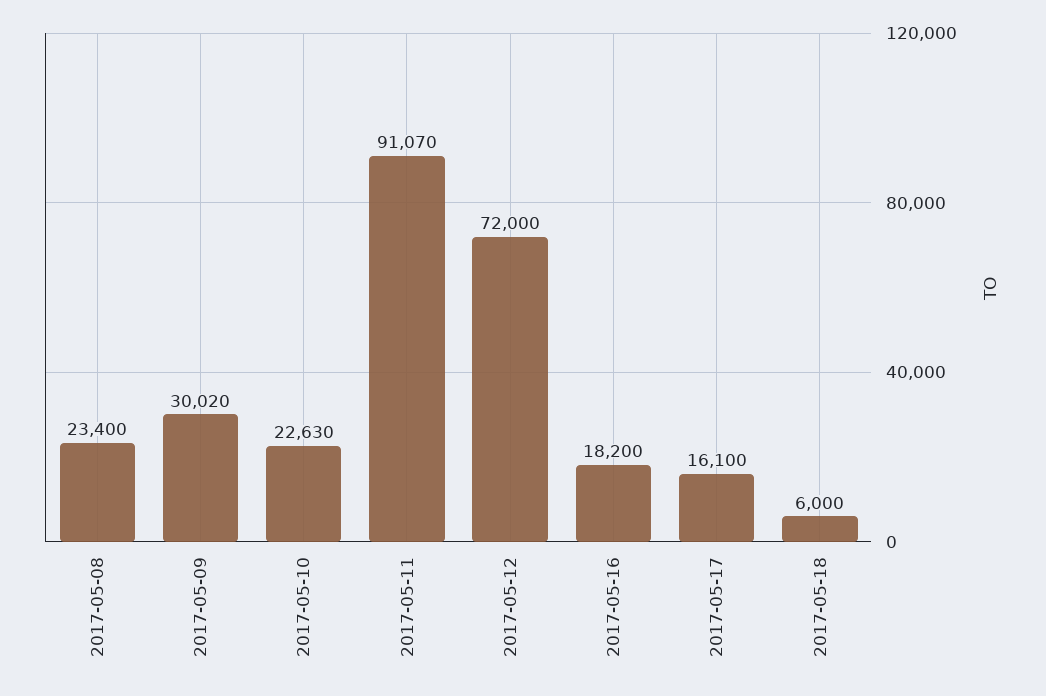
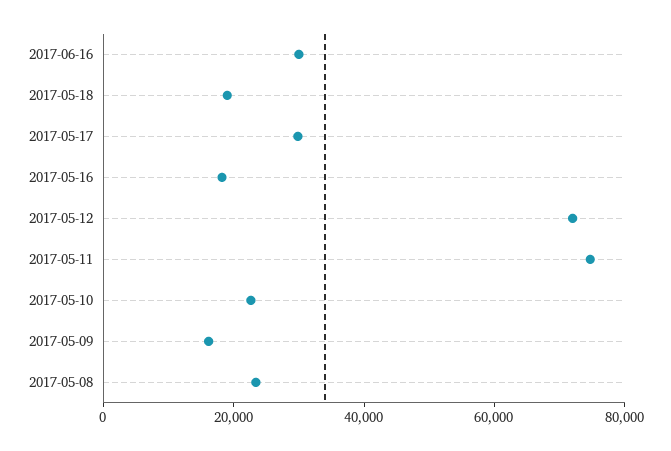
2017-05-09: 30020 -> 15000
2017-05-11: 91070 -> 75000
2017-05-17: 16100 -> 30000
2017-05-18: 6000 -> 20000
2017-06-16: none -> 30000

